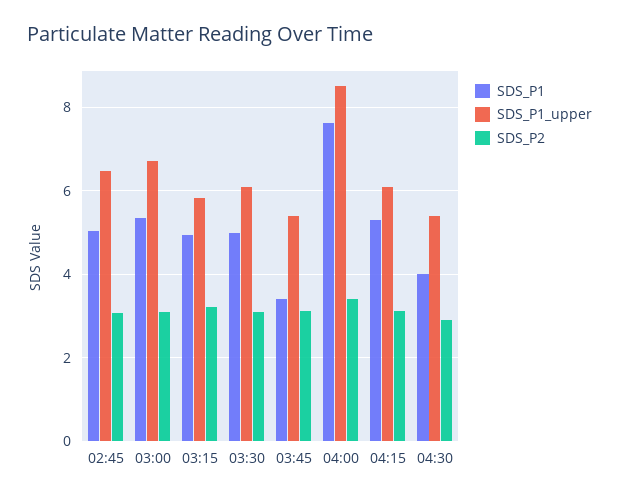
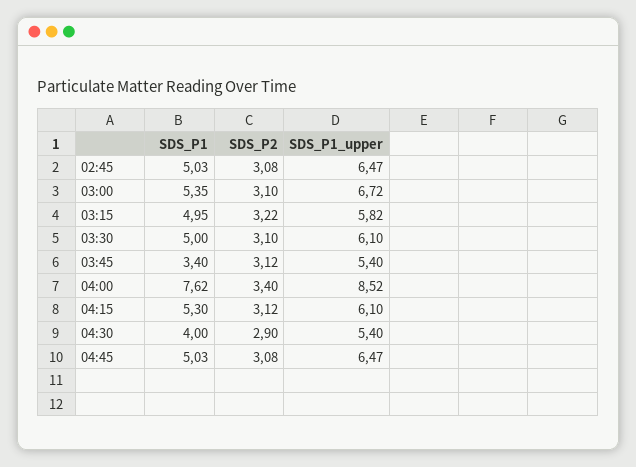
SDS_P1, 04:45: none -> 5.03
SDS_P2, 04:45: none -> 3.08
SDS_P1_upper, 04:45: none -> 6.47

